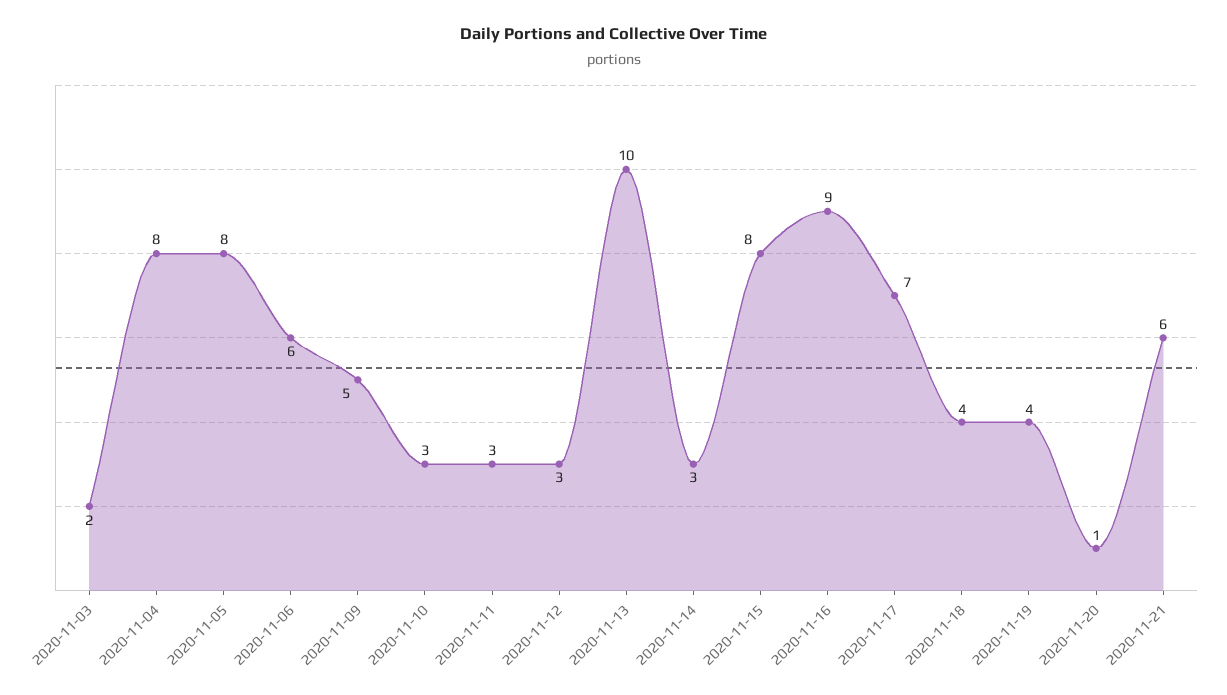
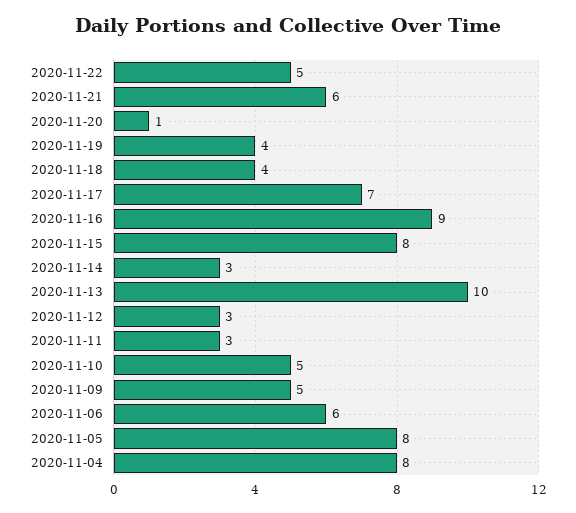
2020-11-03: 2 -> none
2020-11-10: 3 -> 5
2020-11-22: none -> 5

